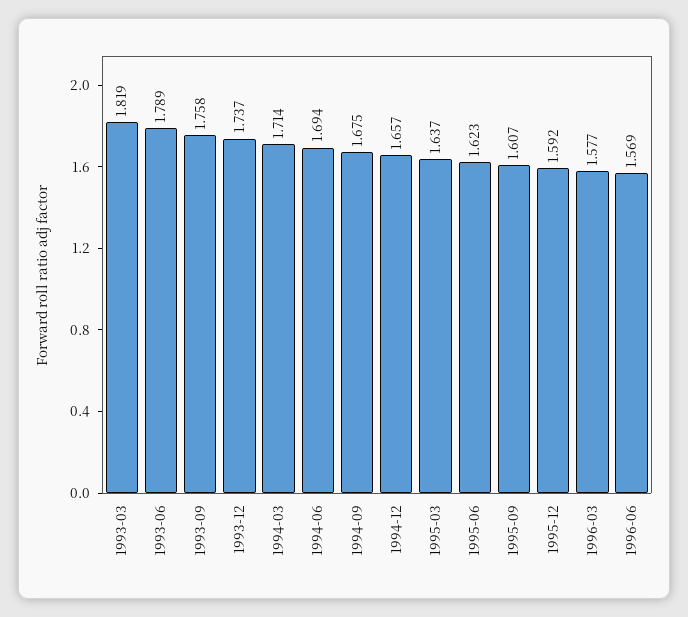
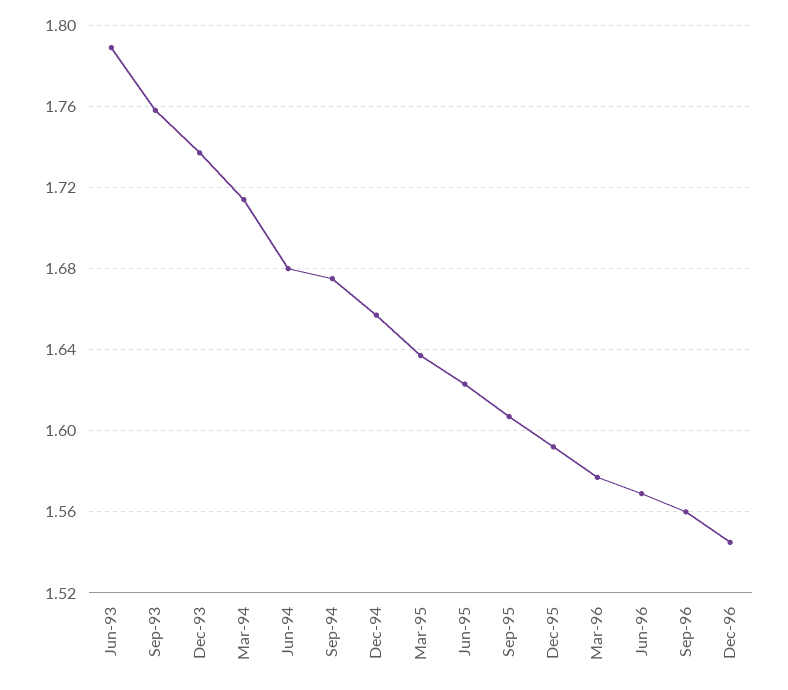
1993-03: 1.819 -> none
1994-06: 1.694 -> 1.68
Sep-96: none -> 1.56
Dec-96: none -> 1.545

